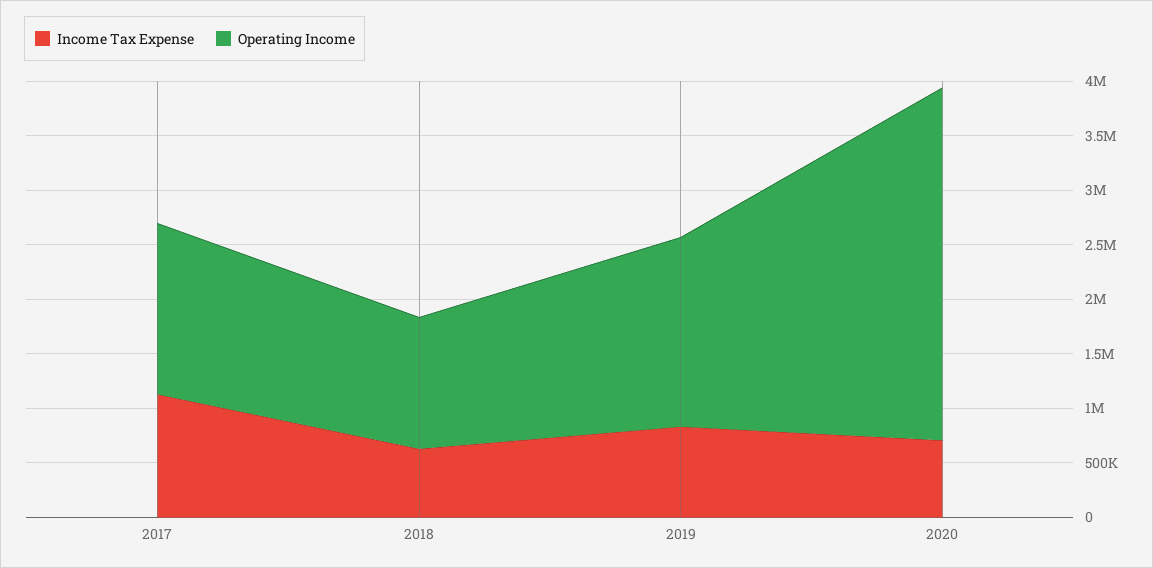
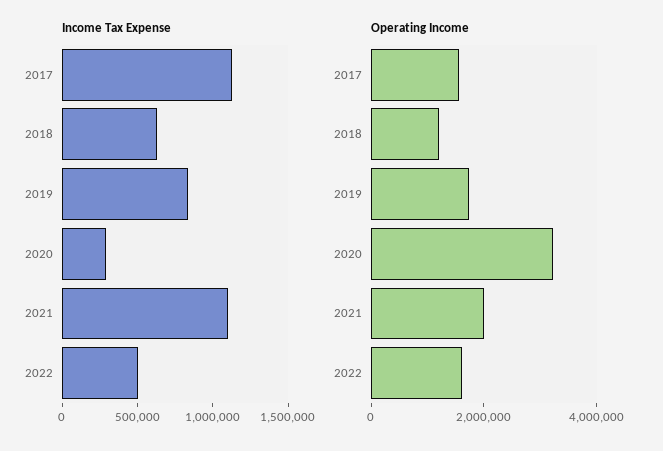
Income Tax Expense, 2020: 700000 -> 300000
Income Tax Expense, 2021: none -> 1100000
Income Tax Expense, 2022: none -> 500000
Operating Income, 2021: none -> 2000000
Operating Income, 2022: none -> 1500000

